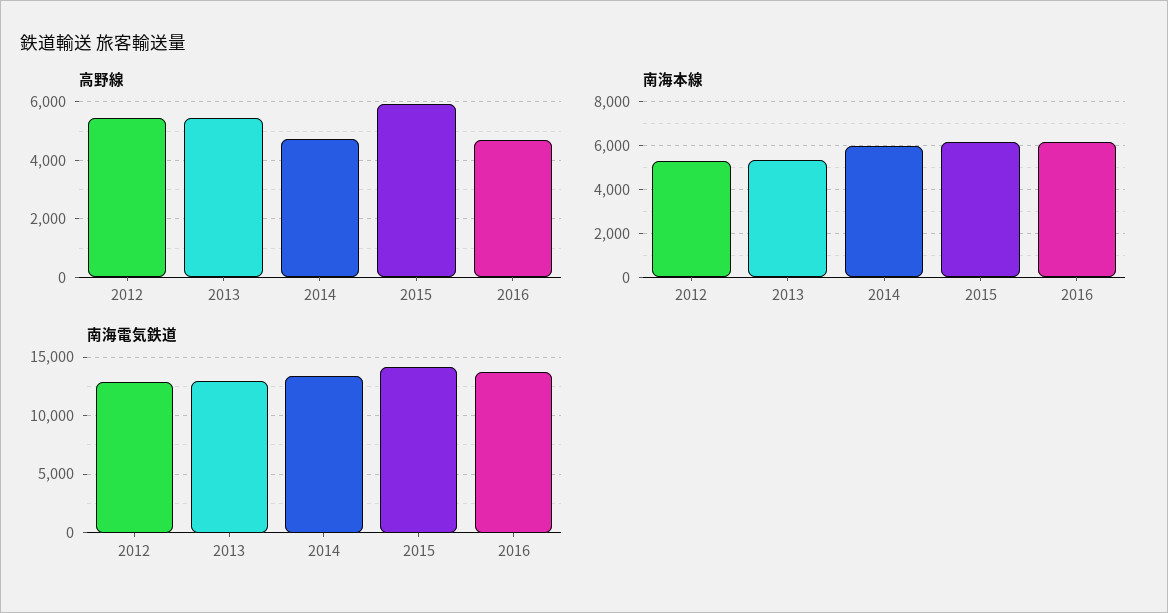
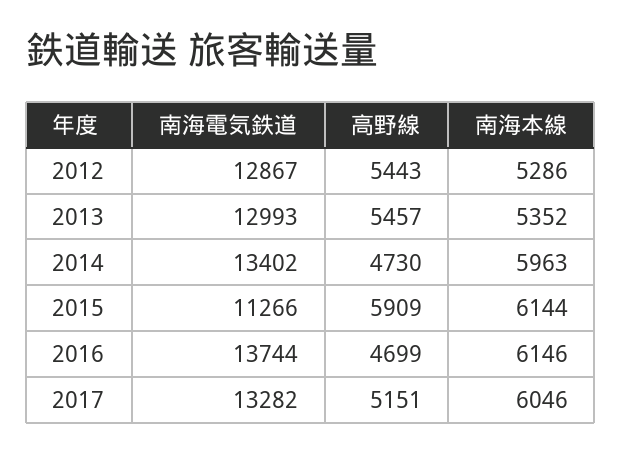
南海電気鉄道, 2015: 14000 -> 11266
南海電気鉄道, 2017: none -> 13282
高野線, 2017: none -> 5151
南海本線, 2017: none -> 6046

